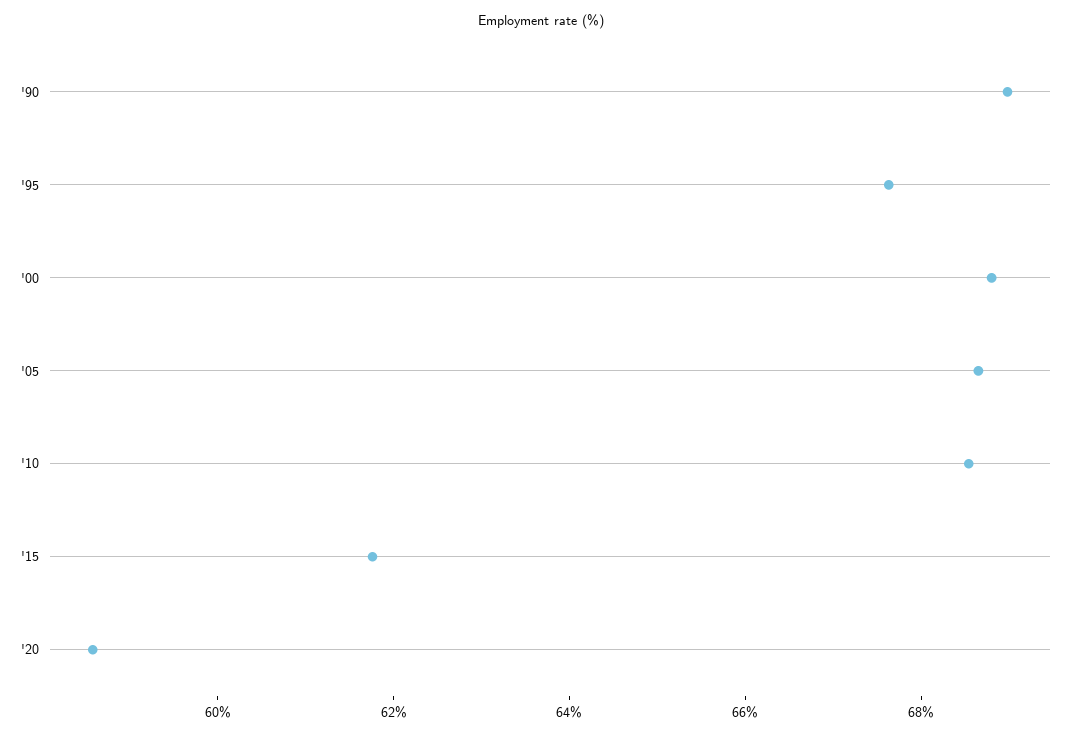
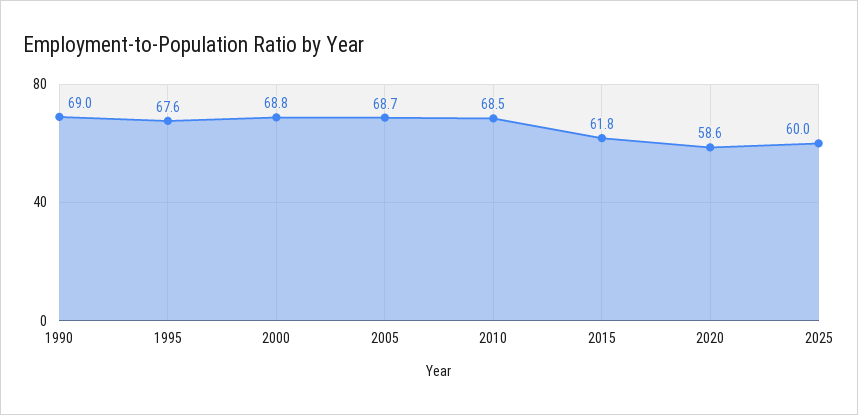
2025: none -> 60

